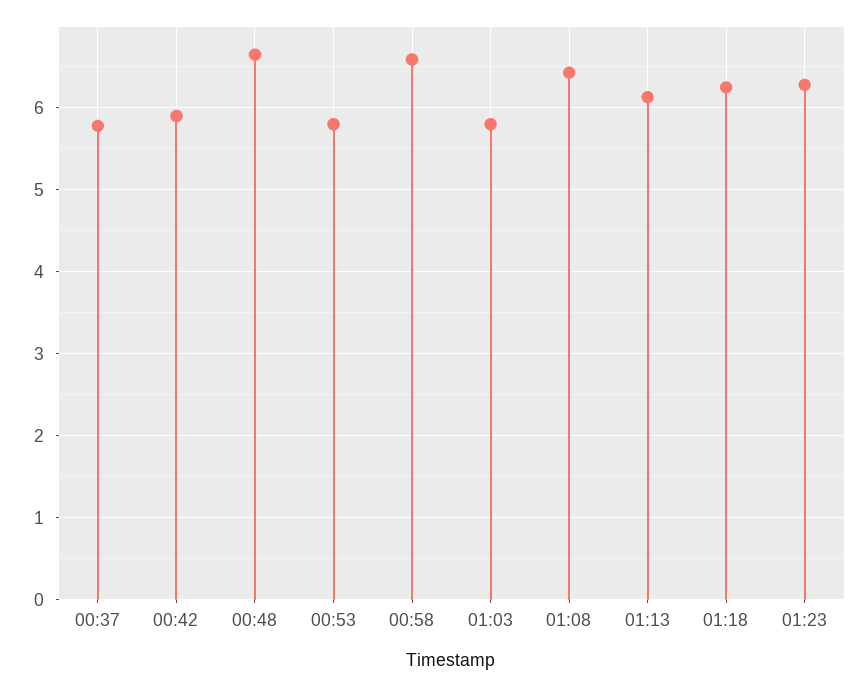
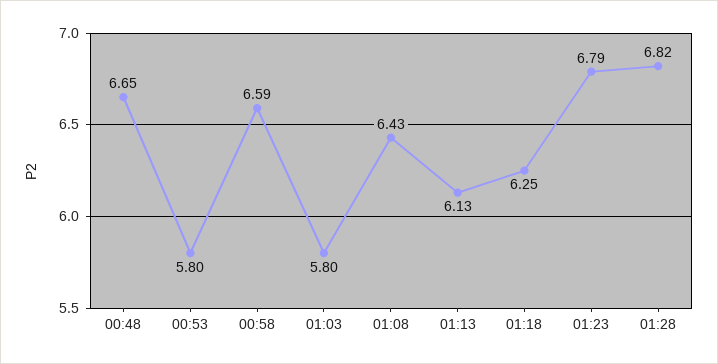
00:37: 5.8 -> none
00:42: 5.9 -> none
01:23: 6.3 -> 6.79
01:28: none -> 6.82

